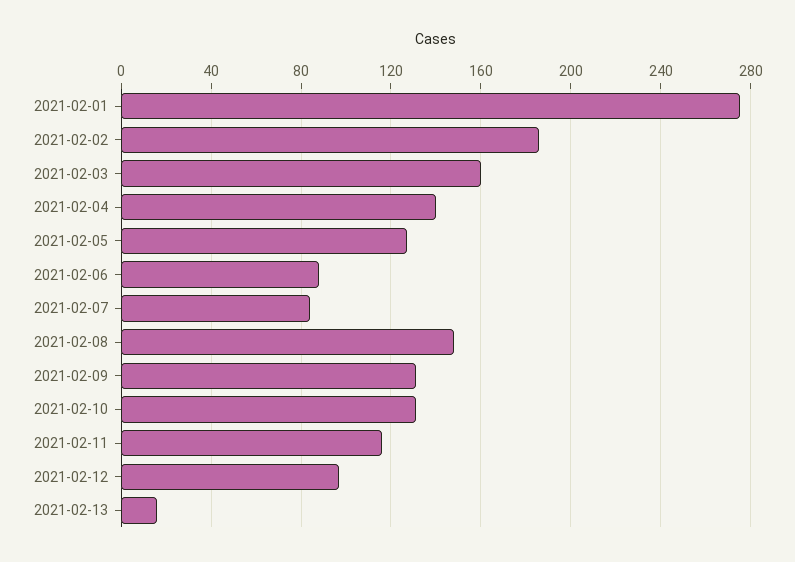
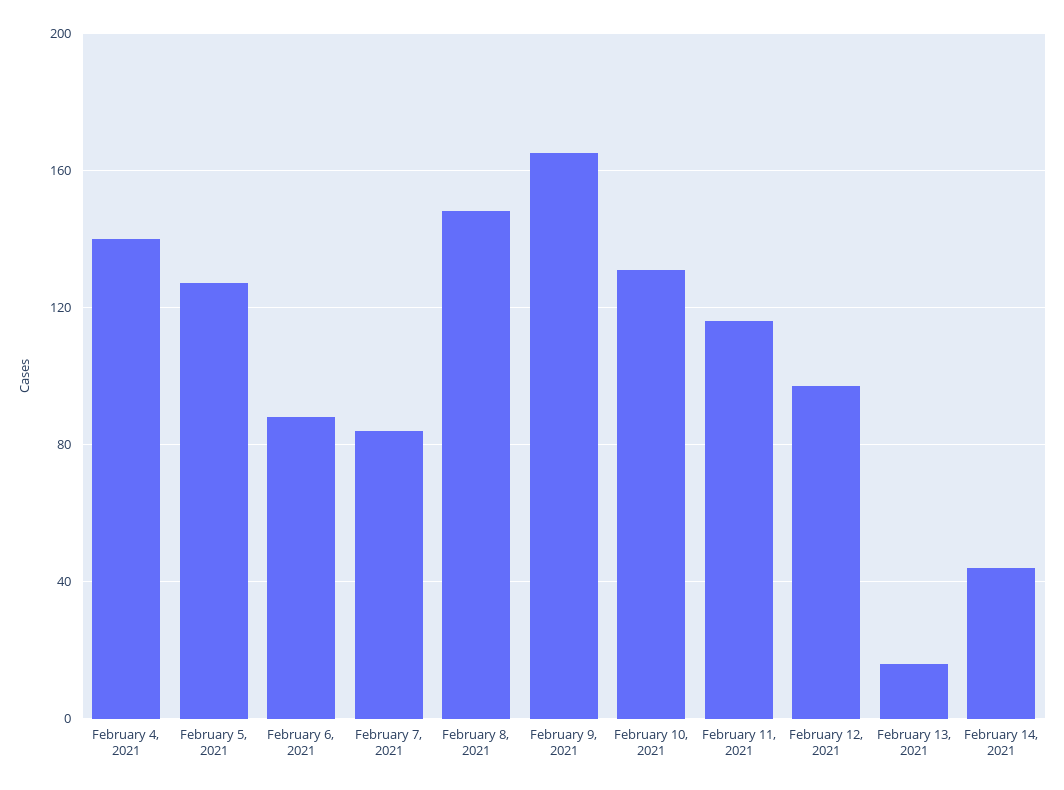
2021-02-01: 275 -> none
2021-02-02: 185 -> none
2021-02-03: 160 -> none
2021-02-09: 130 -> 165
February 14, 2021: none -> 45

